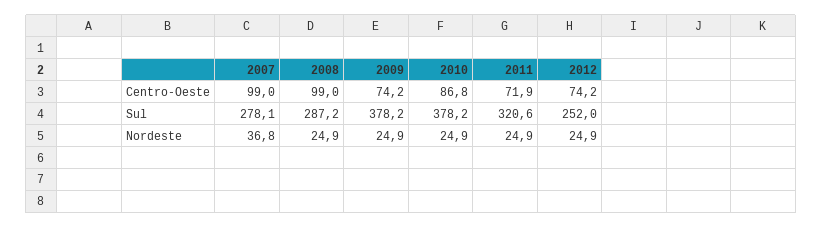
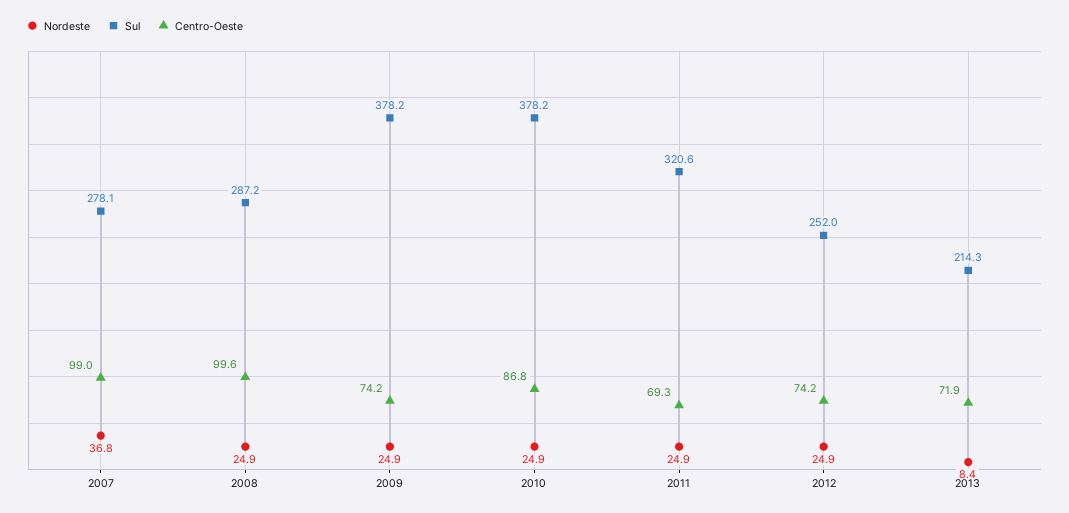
Centro-Oeste, 2008: 99 -> 99.6
Centro-Oeste, 2011: 71.9 -> 69.3
Nordeste, 2013: none -> 8.4
Sul, 2013: none -> 214.3
Centro-Oeste, 2013: none -> 71.9

